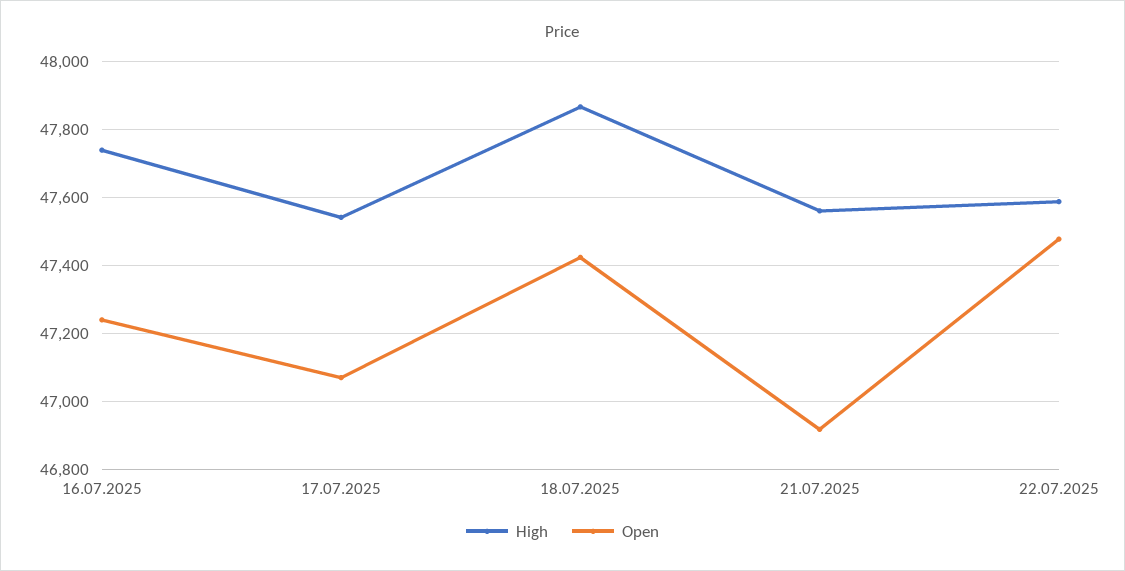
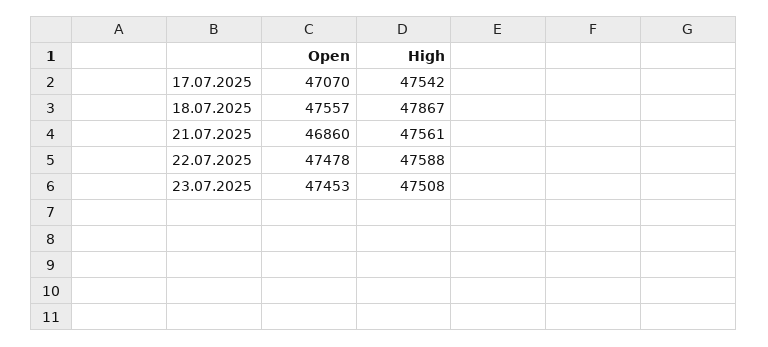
High, 16.07.2025: 47740 -> none
Open, 16.07.2025: 47240 -> none
Open, 18.07.2025: 47420 -> 47557
Open, 21.07.2025: 46920 -> 46860
Open, 23.07.2025: none -> 47453
High, 23.07.2025: none -> 47508

